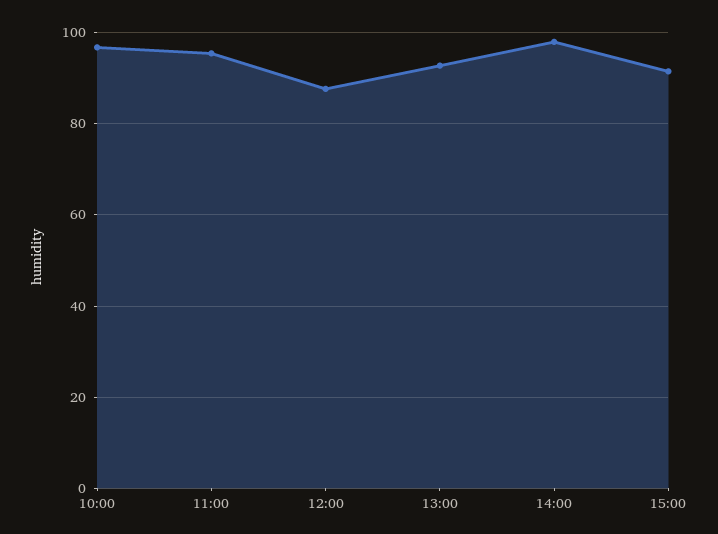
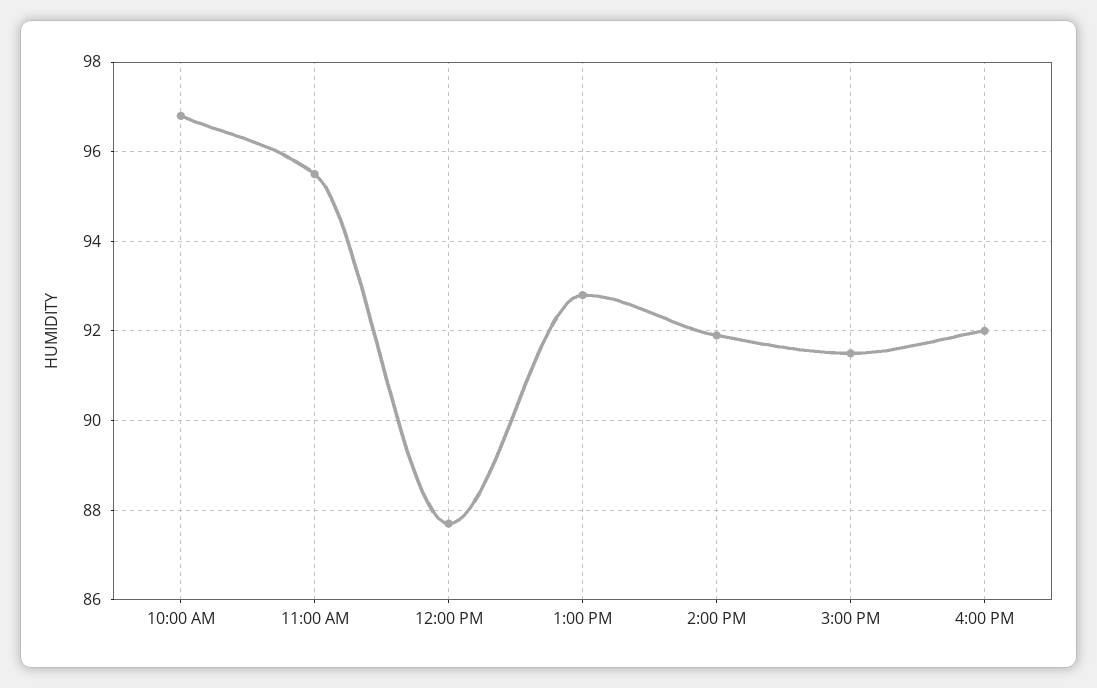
14:00: 98 -> 92
4:00 PM: none -> 92

